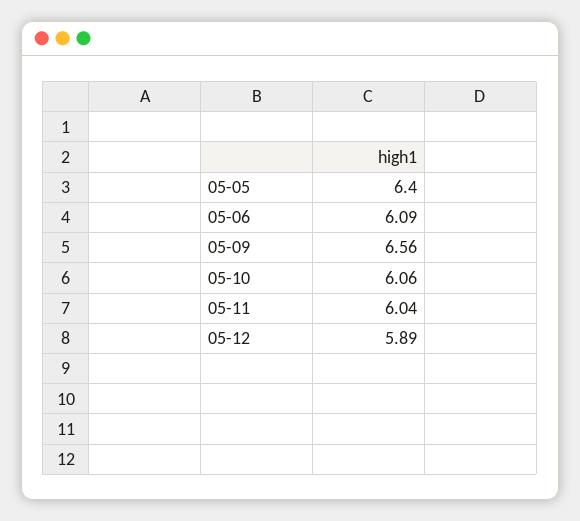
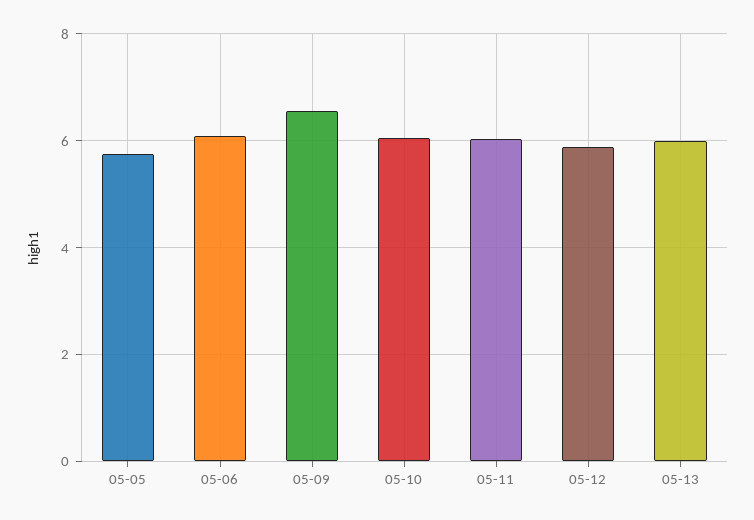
05-05: 6.4 -> 5.8
05-13: none -> 6

